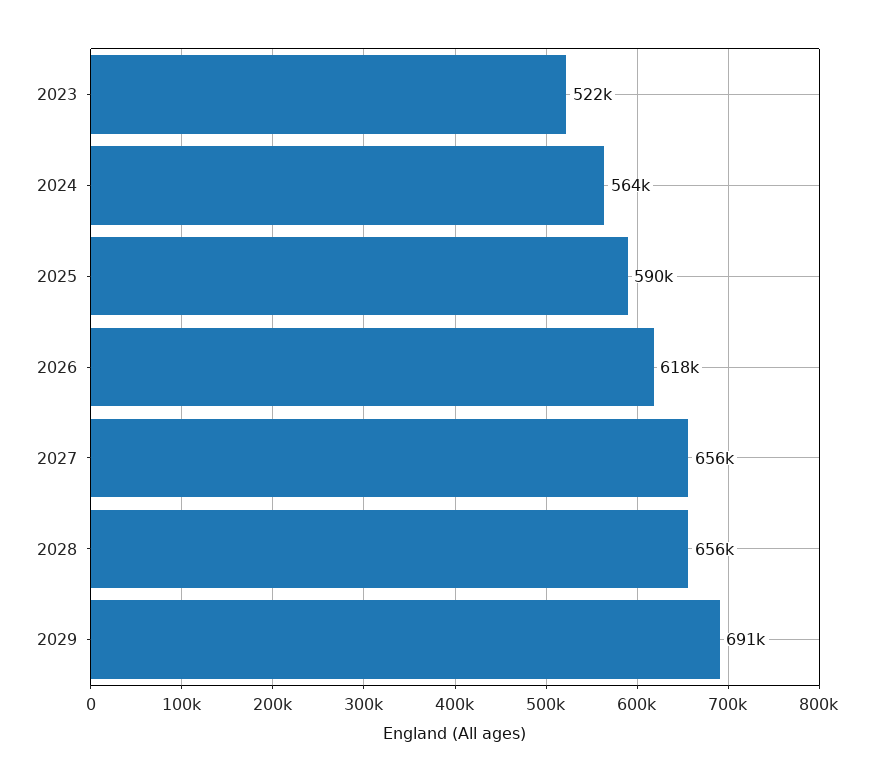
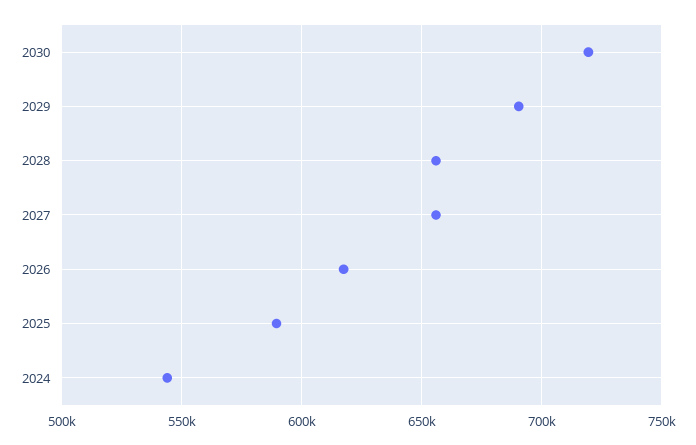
2023: 522000 -> none
2024: 564000 -> 545000
2030: none -> 720000

